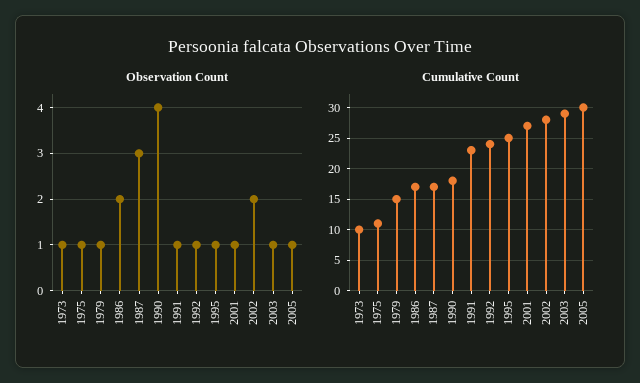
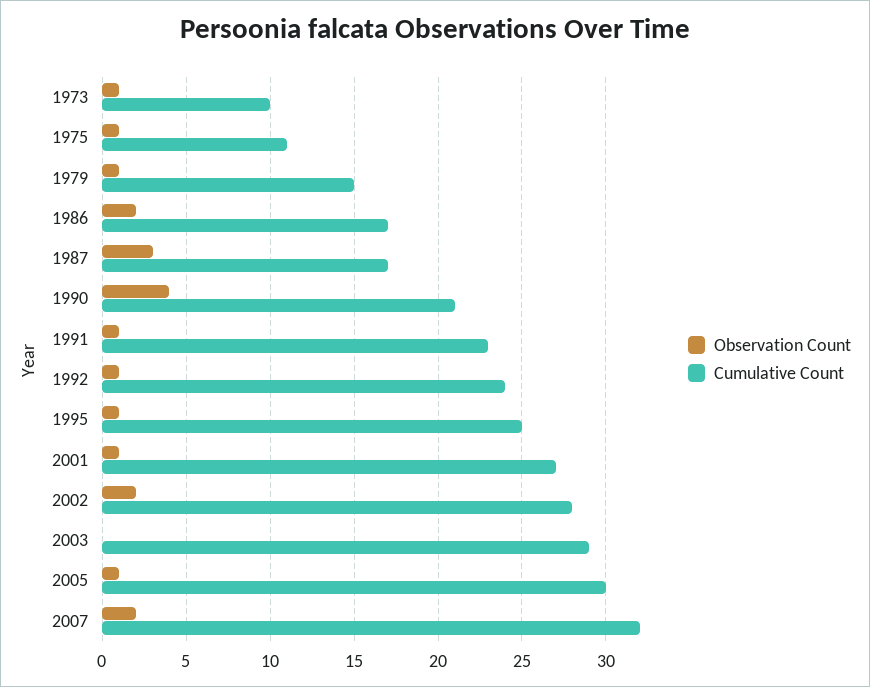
Observation Count, 2003: 1 -> 0
Cumulative Count, 1990: 18 -> 21
Observation Count, 2007: none -> 2
Cumulative Count, 2007: none -> 32

